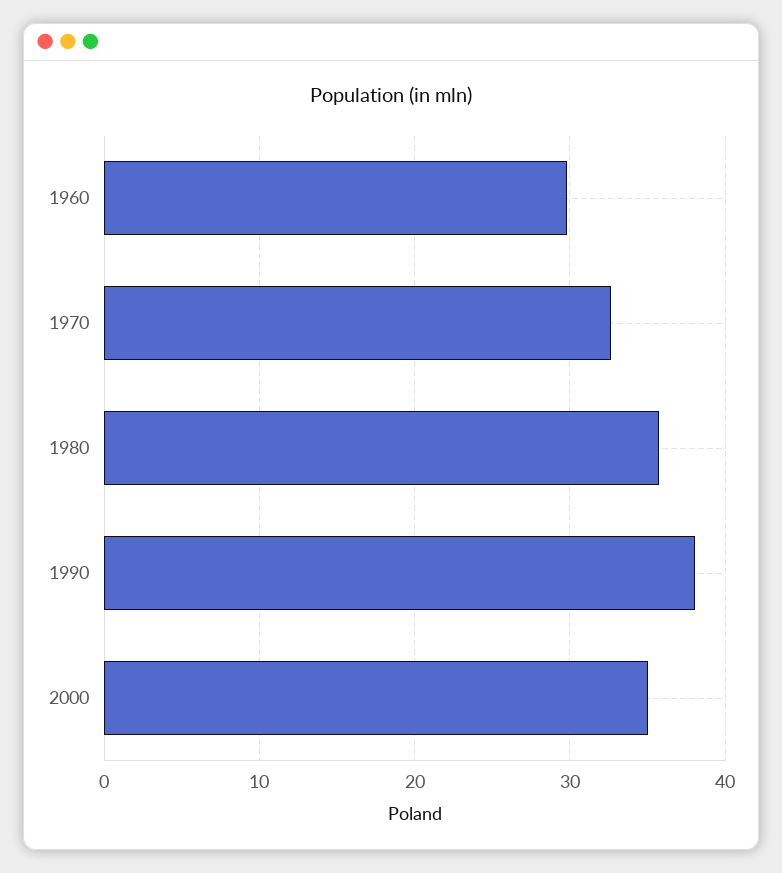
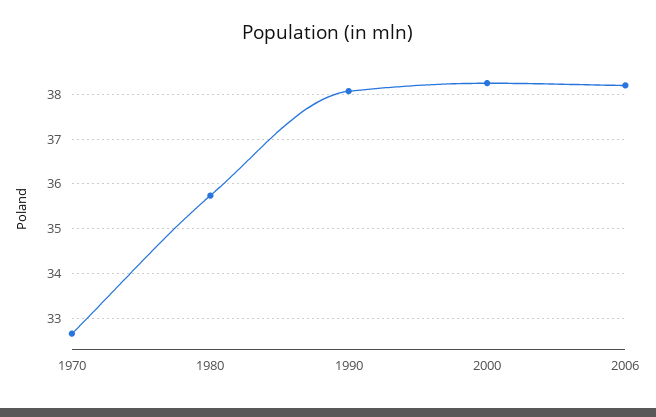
1960: 30 -> none
2000: 35 -> 38.2
2006: none -> 38.2

